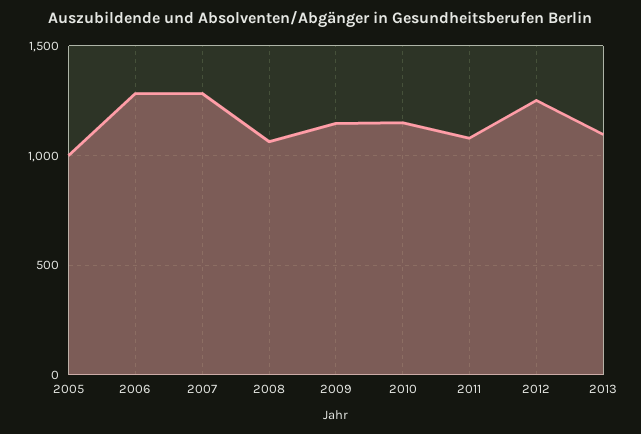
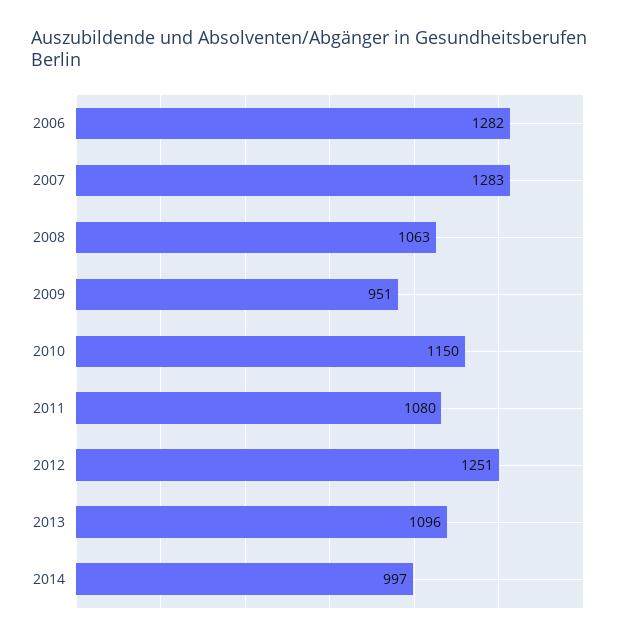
2005: 1000 -> none
2009: 1150 -> 951
2014: none -> 997

